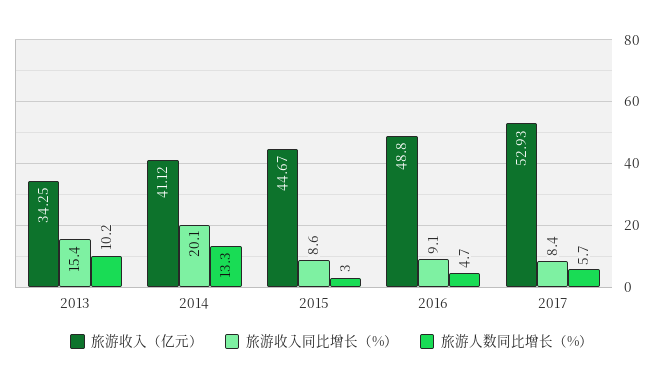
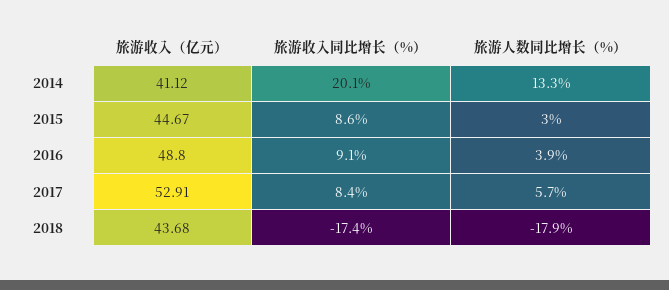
旅游收入（亿元）, 2013: 34.25 -> none
旅游收入同比增长（%）, 2013: 15.4 -> none
旅游人数同比增长（%）, 2013: 10.2 -> none
旅游人数同比增长（%）, 2016: 4.7 -> 3.9
旅游收入（亿元）, 2017: 52.93 -> 52.91
旅游收入（亿元）, 2018: none -> 43.68
旅游收入同比增长（%）, 2018: none -> -17.4
旅游人数同比增长（%）, 2018: none -> -17.9

